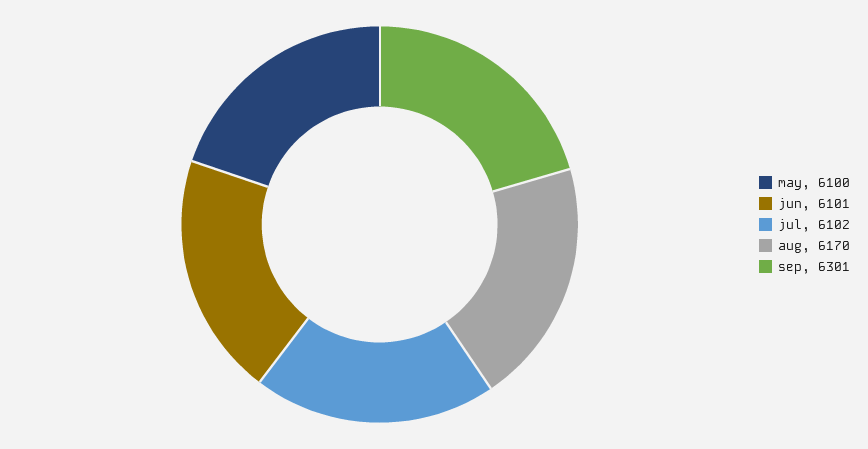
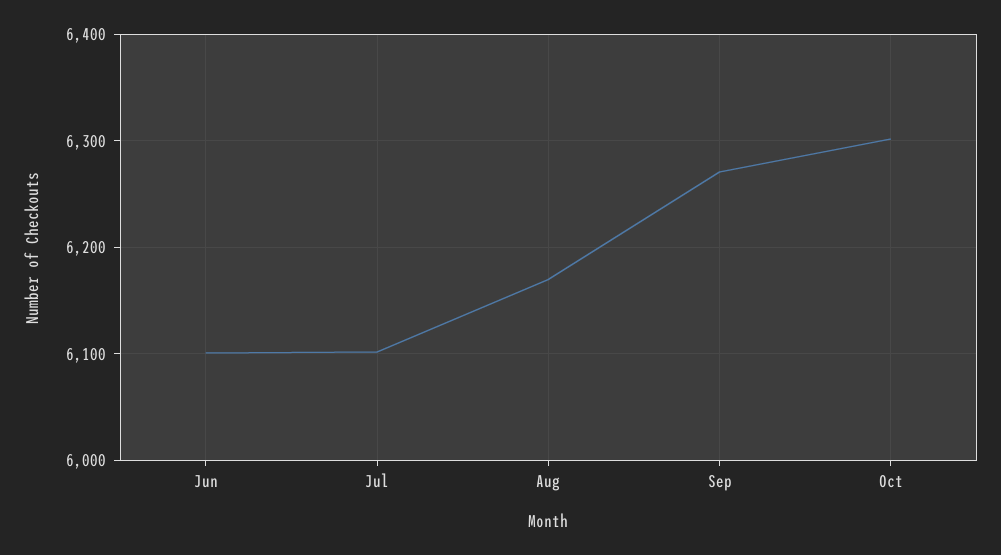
may: 6100 -> none
sep: 6301 -> 6270
Oct: none -> 6300

